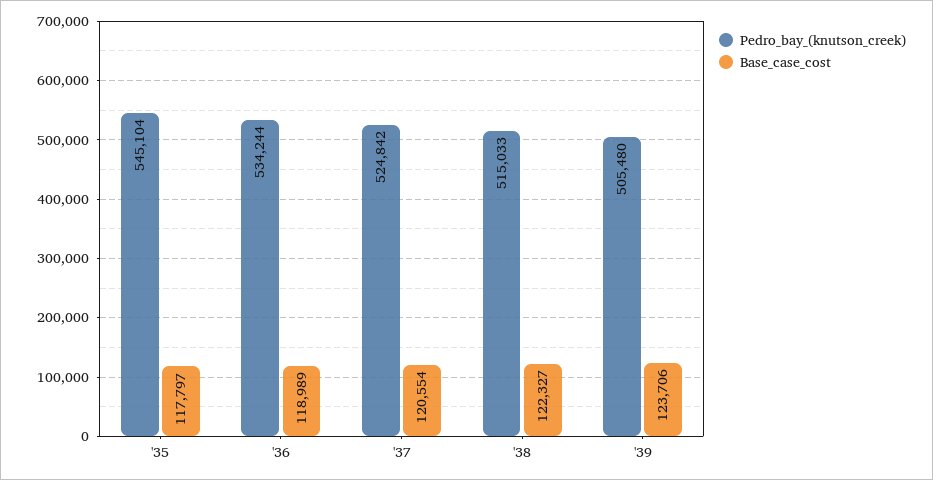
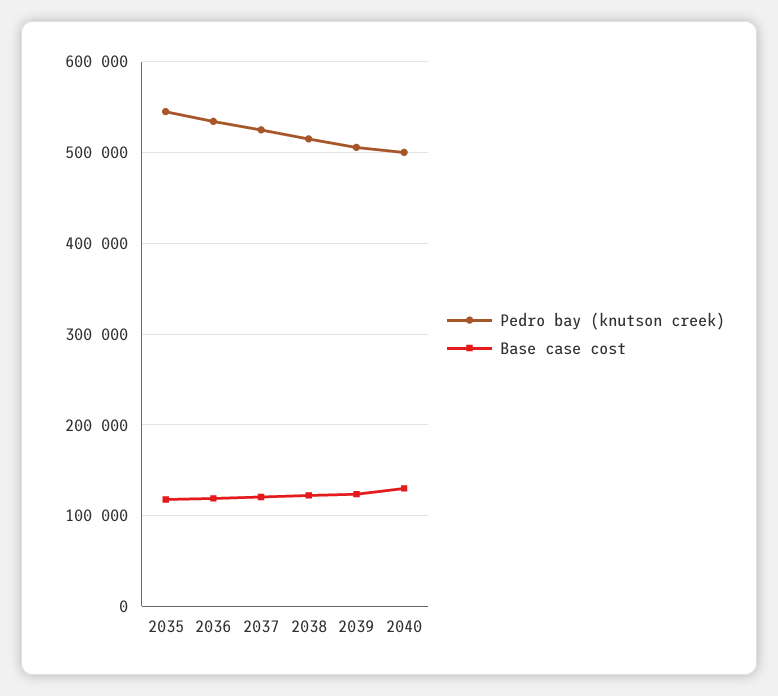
Pedro_bay_(knutson_creek), 2040: none -> 500000
Base_case_cost, 2040: none -> 130000

